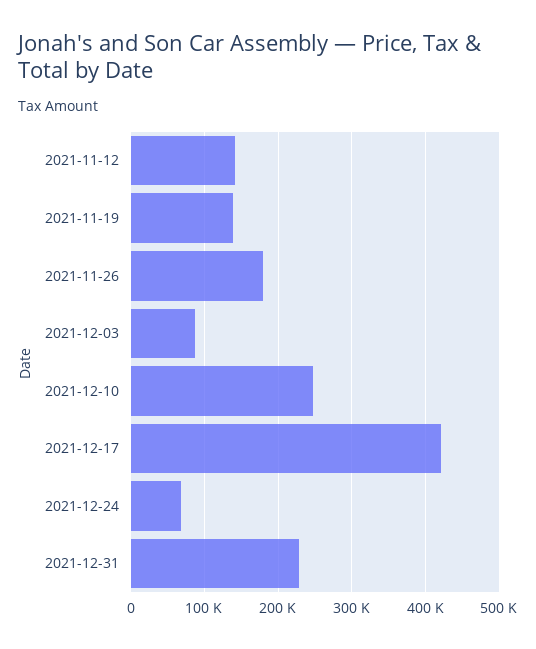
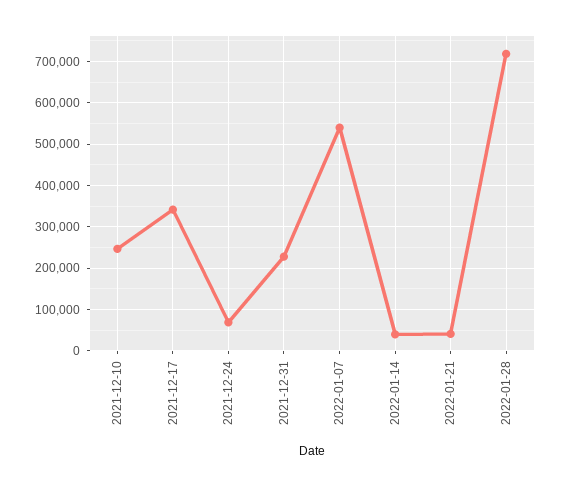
2021-11-12: 140000 -> none
2021-11-19: 140000 -> none
2021-11-26: 180000 -> none
2021-12-03: 90000 -> none
2021-12-17: 420000 -> 340000
2022-01-07: none -> 540000
2022-01-14: none -> 40000
2022-01-21: none -> 40000
2022-01-28: none -> 720000

